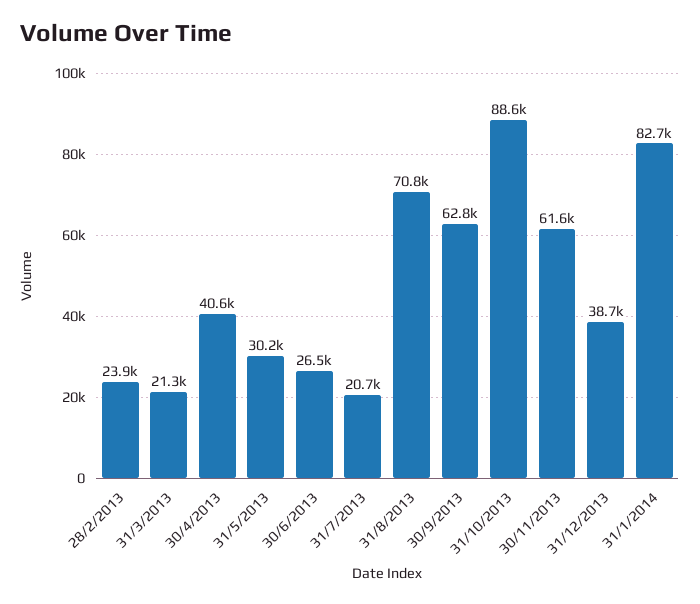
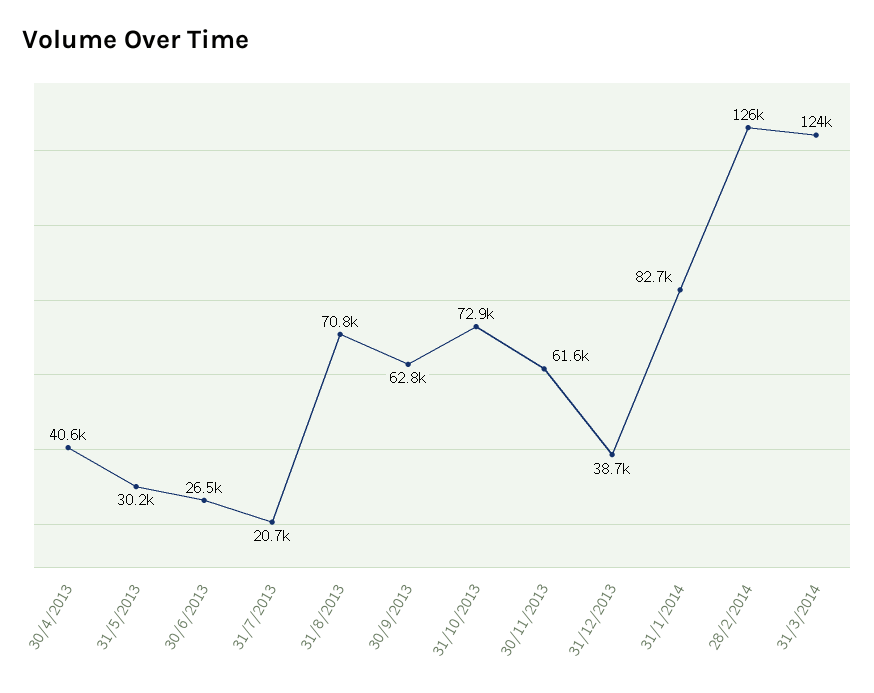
28/2/2013: 23900 -> none
31/3/2013: 21300 -> none
31/10/2013: 88600 -> 72900
28/2/2014: none -> 126000
31/3/2014: none -> 124000

